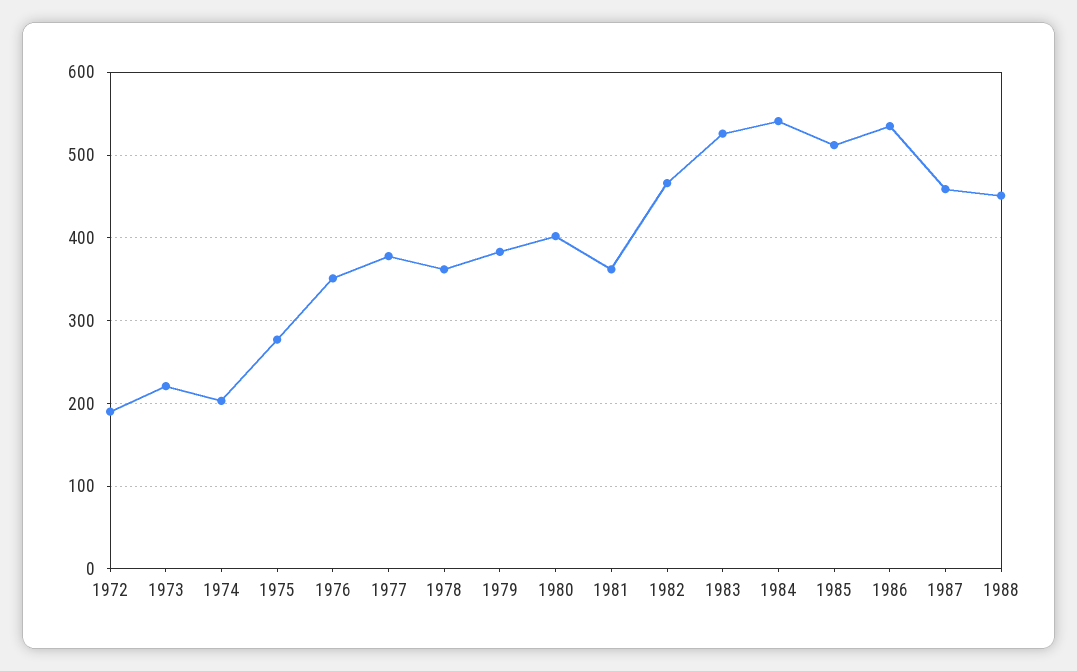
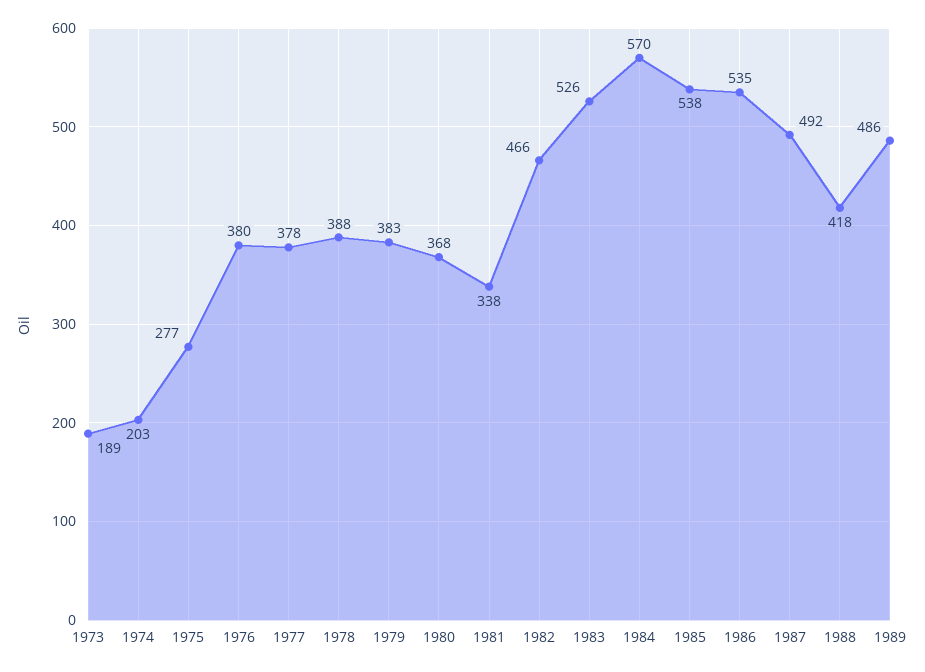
1972: 190 -> none
1973: 220 -> 189
1976: 350 -> 380
1978: 360 -> 388
1980: 400 -> 368
1981: 360 -> 338
1984: 540 -> 570
1985: 510 -> 538
1987: 460 -> 492
1988: 450 -> 418
1989: none -> 486

